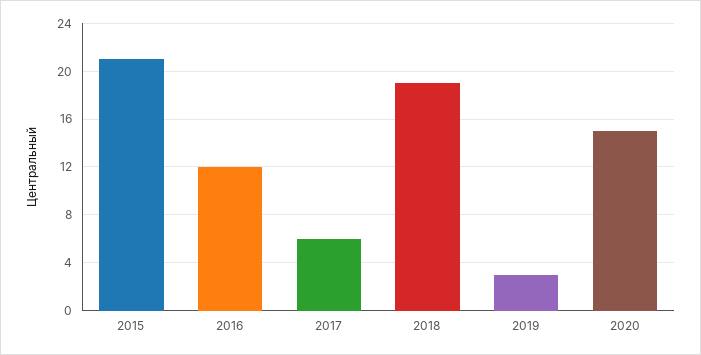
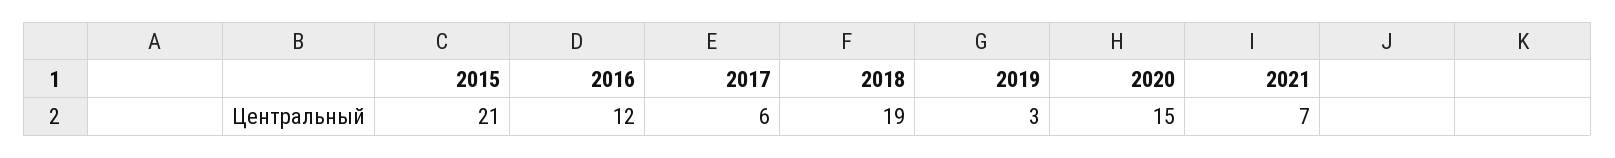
2021: none -> 7

